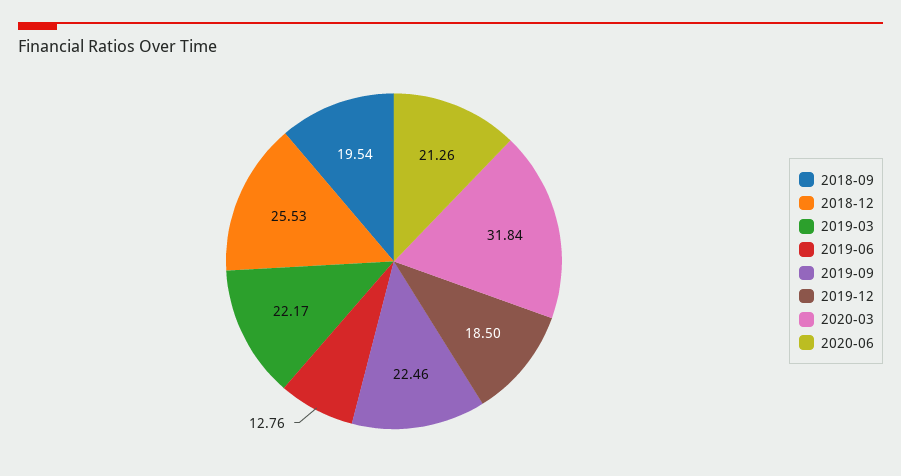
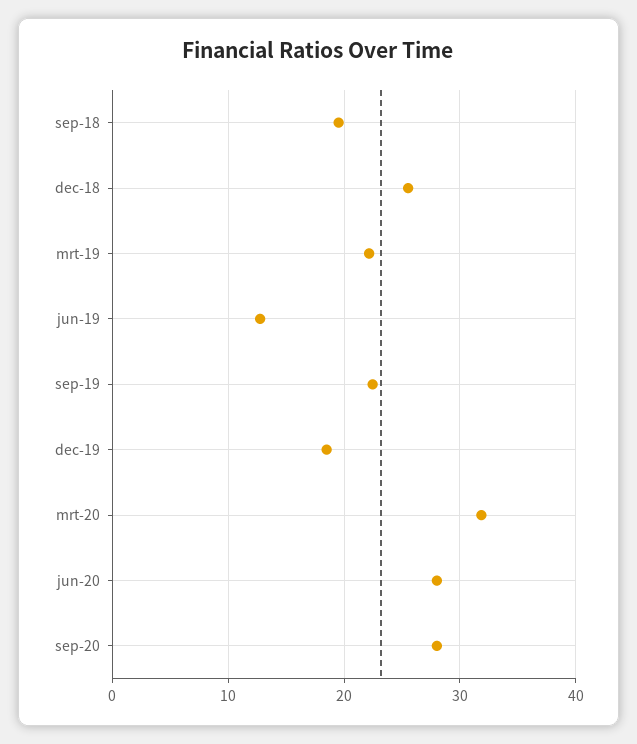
2020-06: 21.26 -> 28
sep-20: none -> 28

